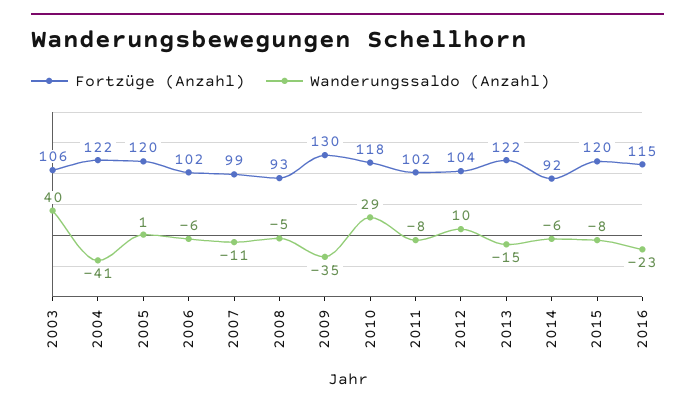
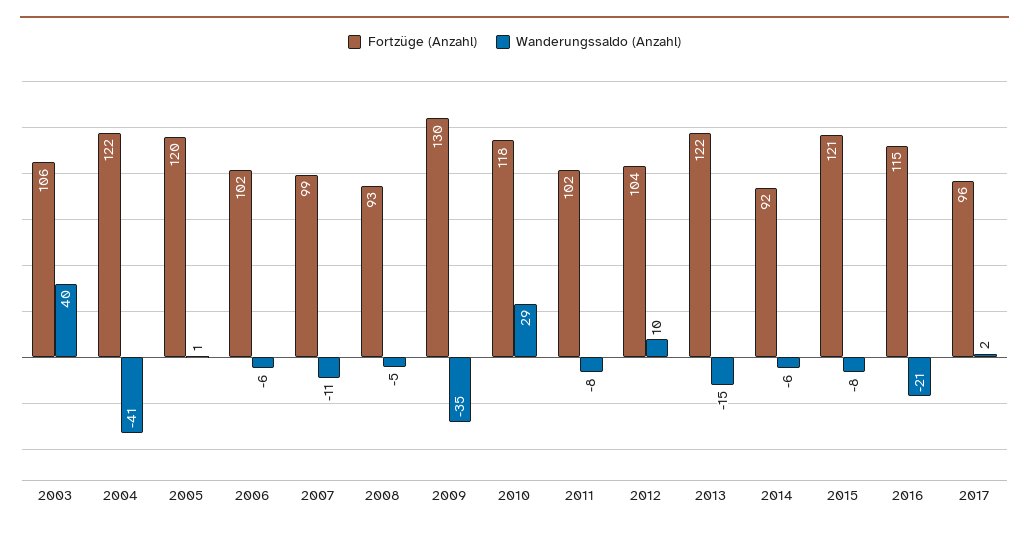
Fortzüge (Anzahl), 2015: 120 -> 121
Wanderungssaldo (Anzahl), 2016: -23 -> -21
Fortzüge (Anzahl), 2017: none -> 96
Wanderungssaldo (Anzahl), 2017: none -> 2

